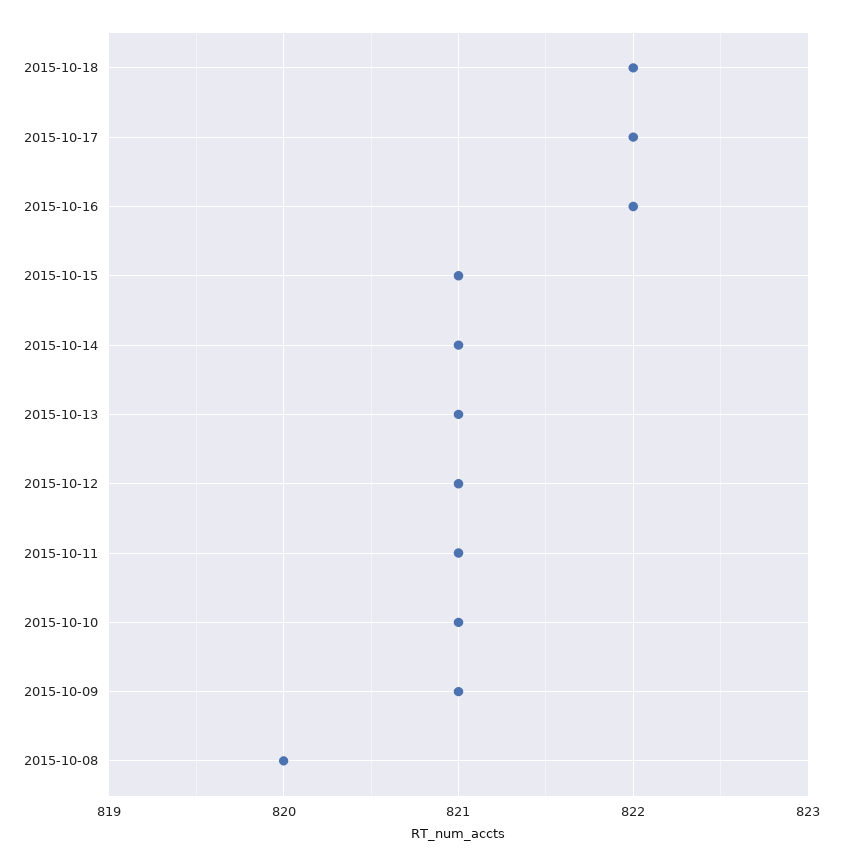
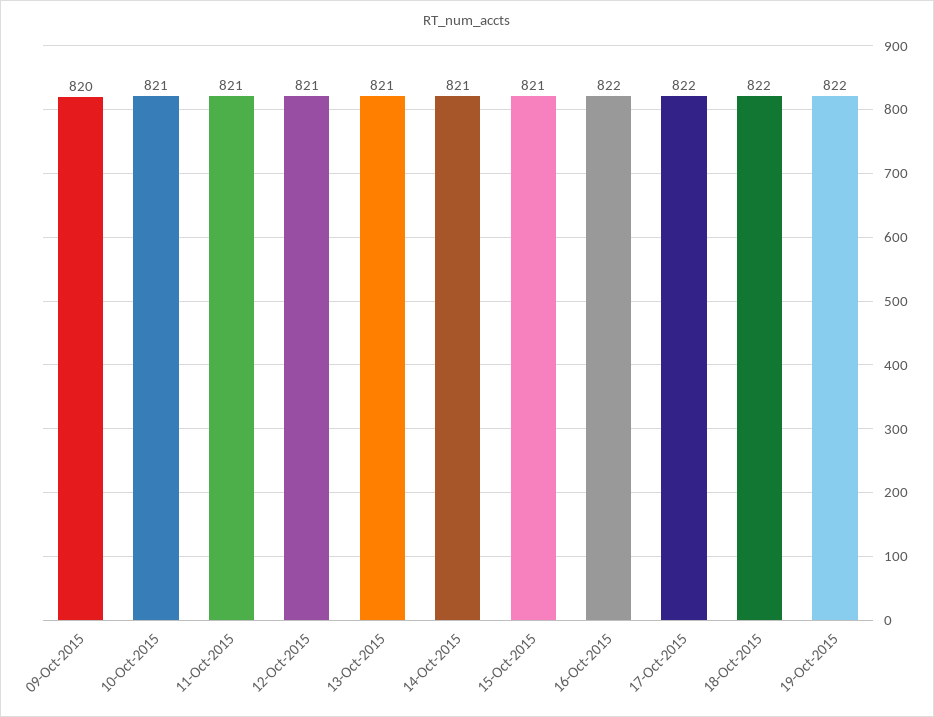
2015-10-09: 821 -> 820
2015-10-08: 820 -> none
19-Oct-2015: none -> 822

